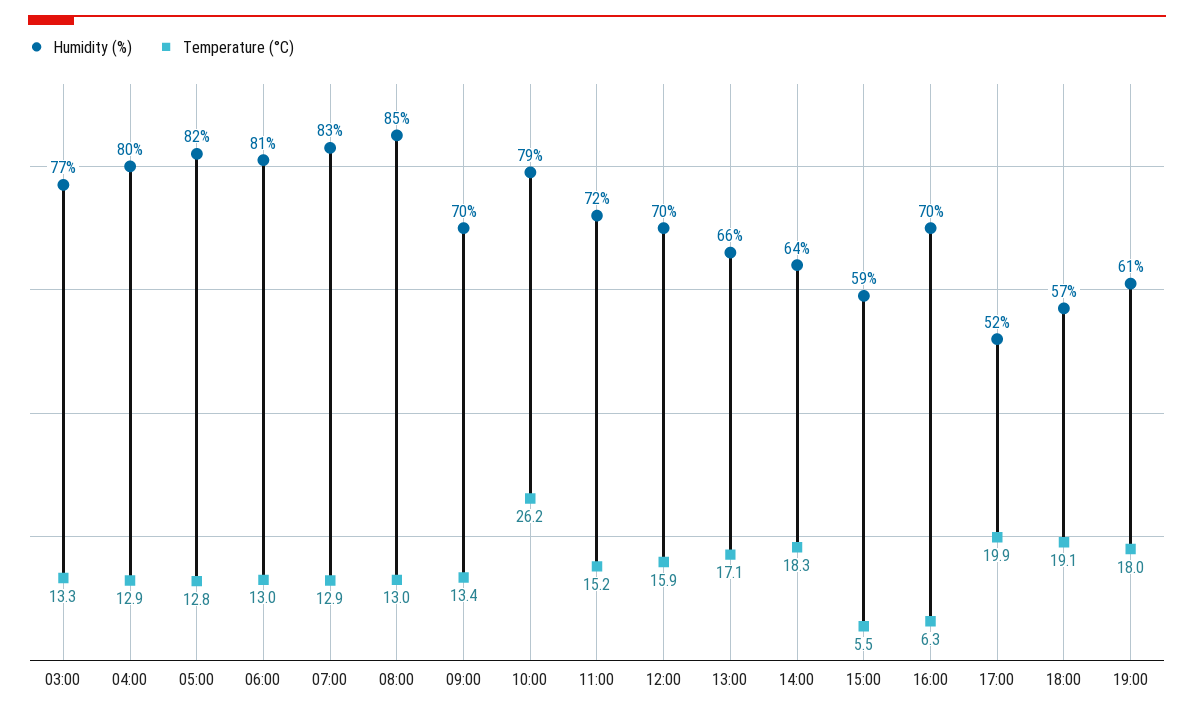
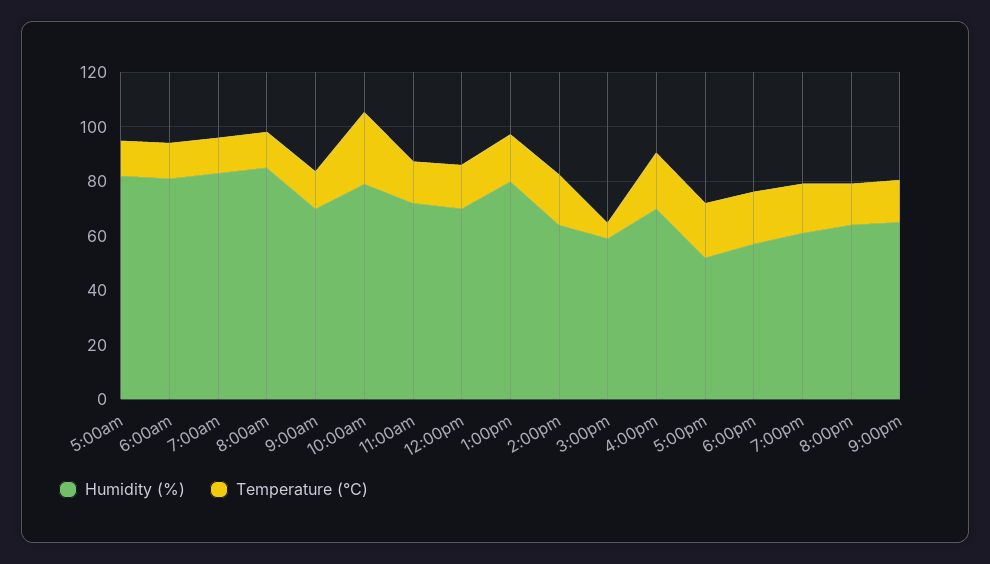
Humidity (%), 03:00: 77 -> none
Temperature (°C), 03:00: 13.3 -> none
Humidity (%), 04:00: 80 -> none
Temperature (°C), 04:00: 12.9 -> none
Humidity (%), 13:00: 66 -> 80
Temperature (°C), 16:00: 6.3 -> 20
Humidity (%), 8:00pm: none -> 65
Temperature (°C), 8:00pm: none -> 15
Humidity (%), 9:00pm: none -> 65
Temperature (°C), 9:00pm: none -> 15

